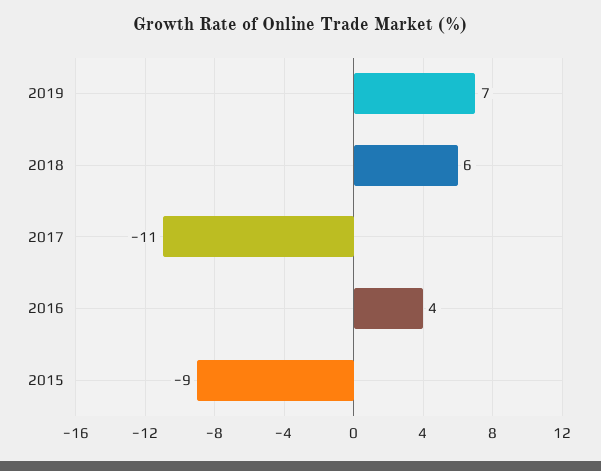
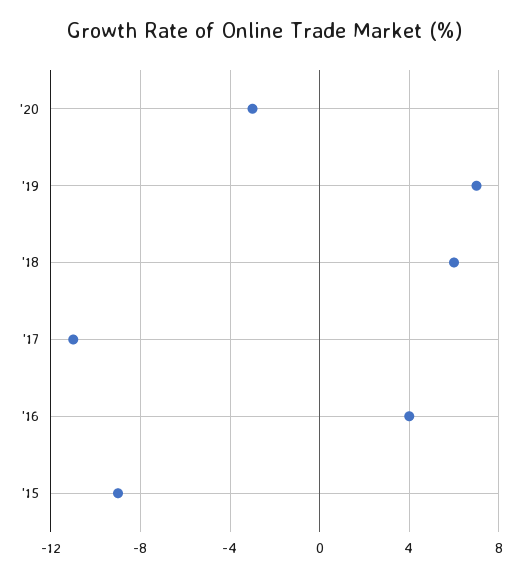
'20: none -> -3

